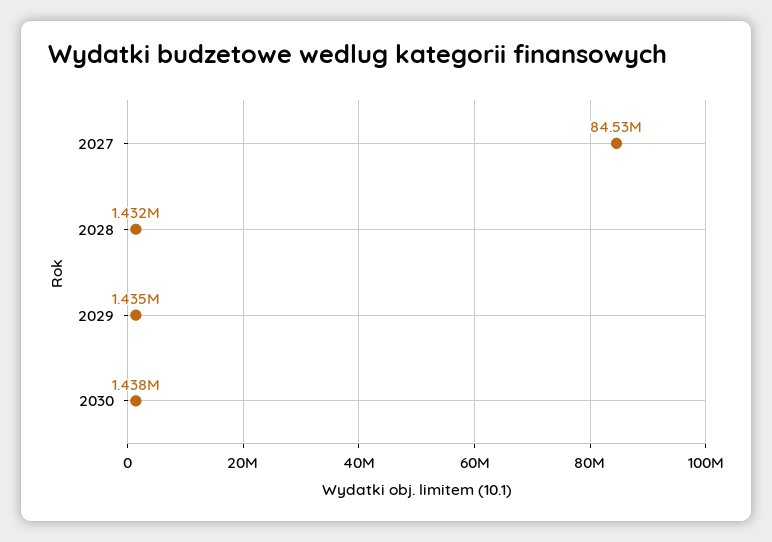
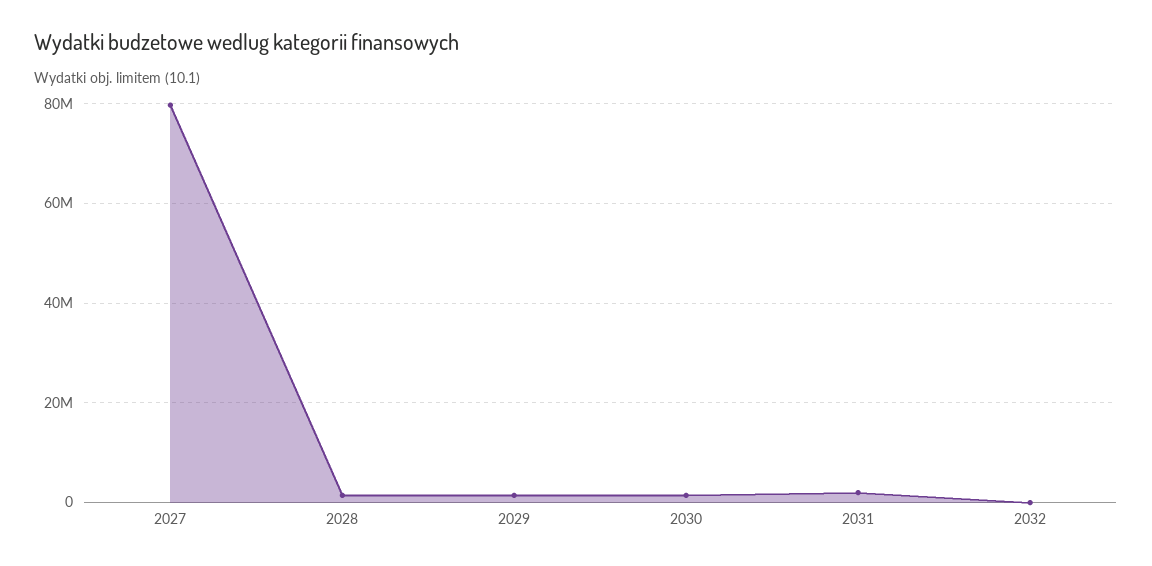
2027: 84530000 -> 80000000
2031: none -> 2000000
2032: none -> 0

